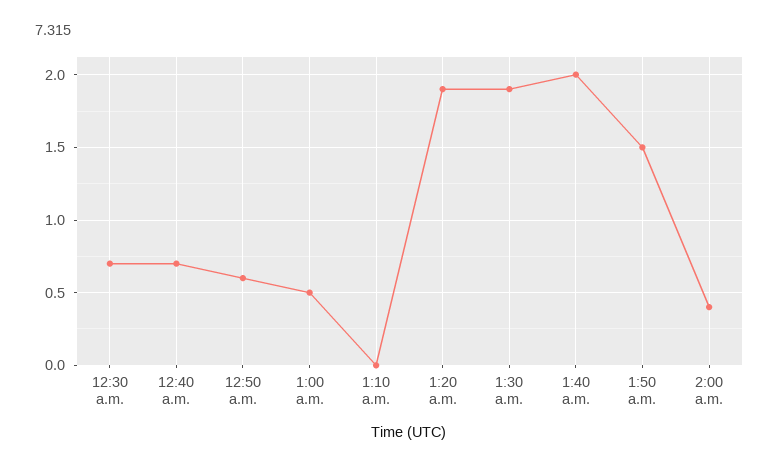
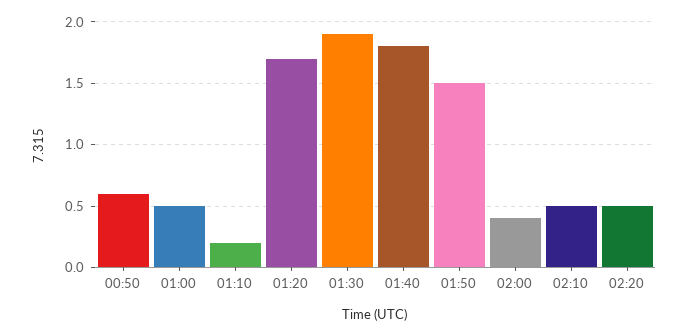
12:30 a.m.: 0.7 -> none
12:40 a.m.: 0.7 -> none
1:10 a.m.: 0 -> 0.2
1:20 a.m.: 1.9 -> 1.7
1:40 a.m.: 2 -> 1.8
02:10: none -> 0.5
02:20: none -> 0.5

